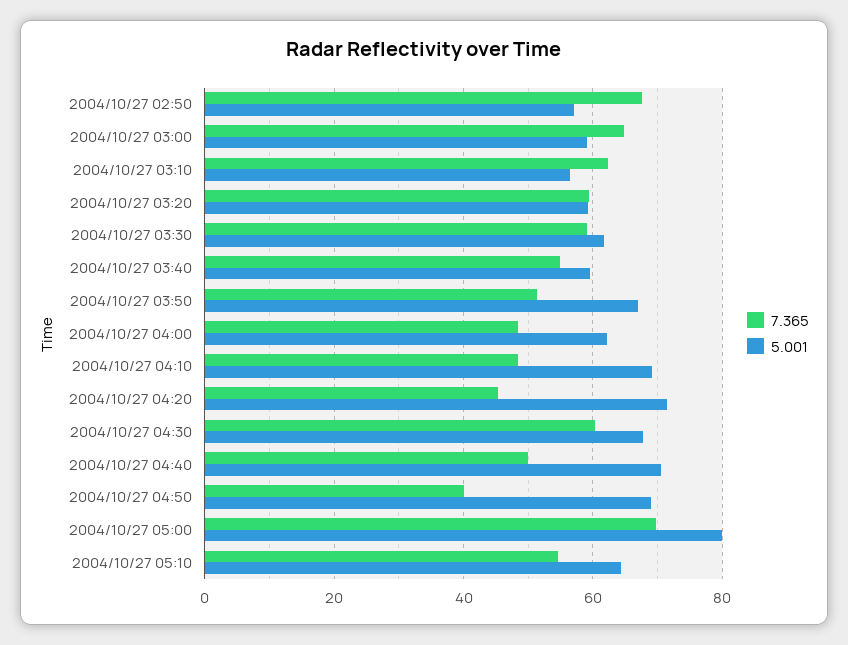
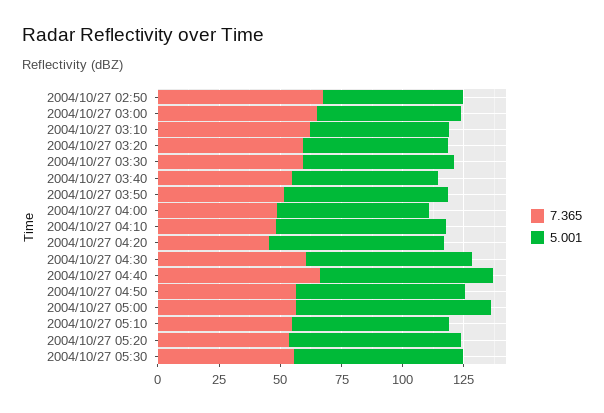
7.365, 2004/10/27 04:40: 50 -> 65
7.365, 2004/10/27 04:50: 40 -> 55
7.365, 2004/10/27 05:00: 70 -> 55
7.365, 2004/10/27 05:20: none -> 55
5.001, 2004/10/27 05:20: none -> 70
7.365, 2004/10/27 05:30: none -> 55
5.001, 2004/10/27 05:30: none -> 70

